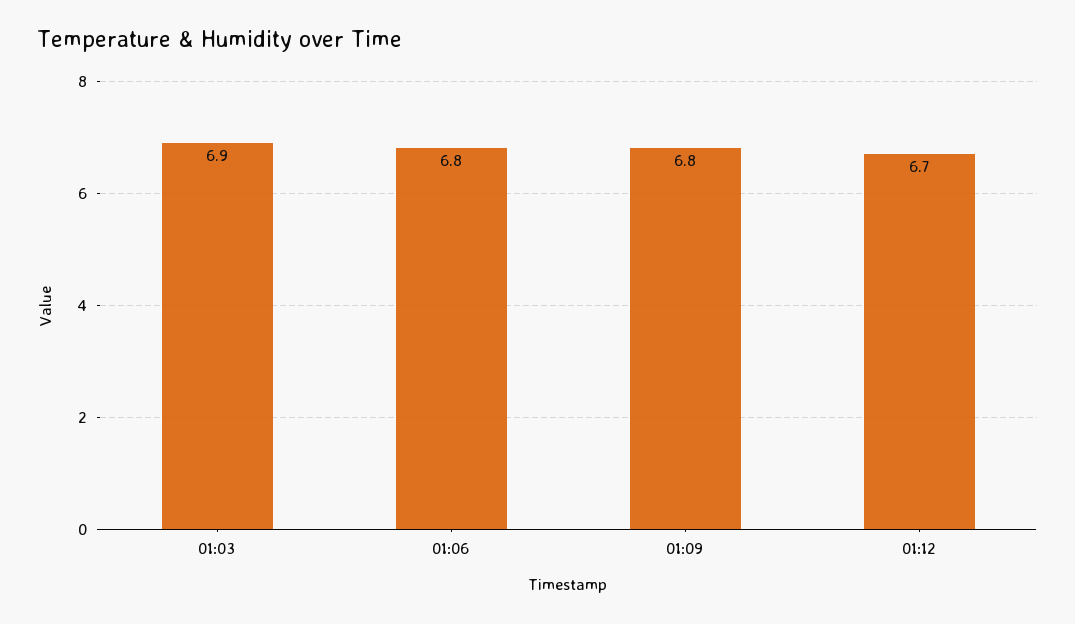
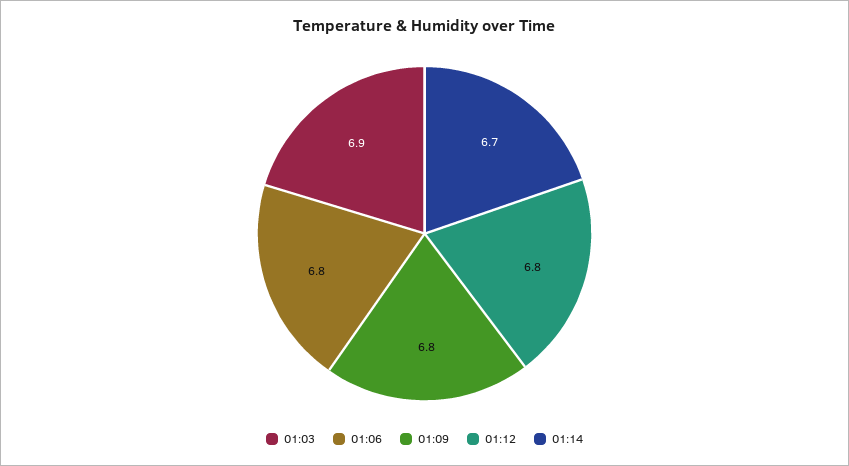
01:12: 6.7 -> 6.8
01:14: none -> 6.7

